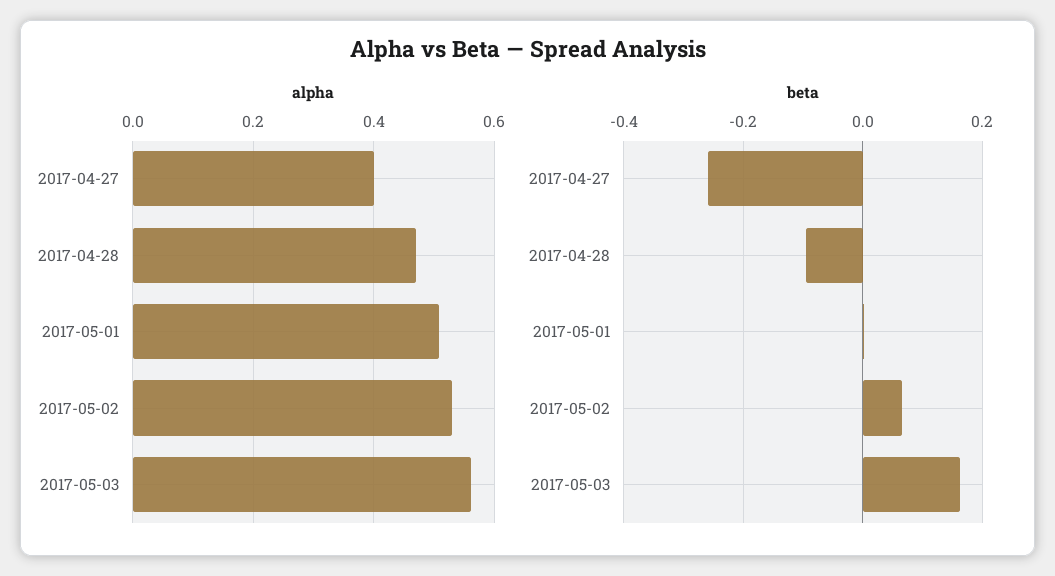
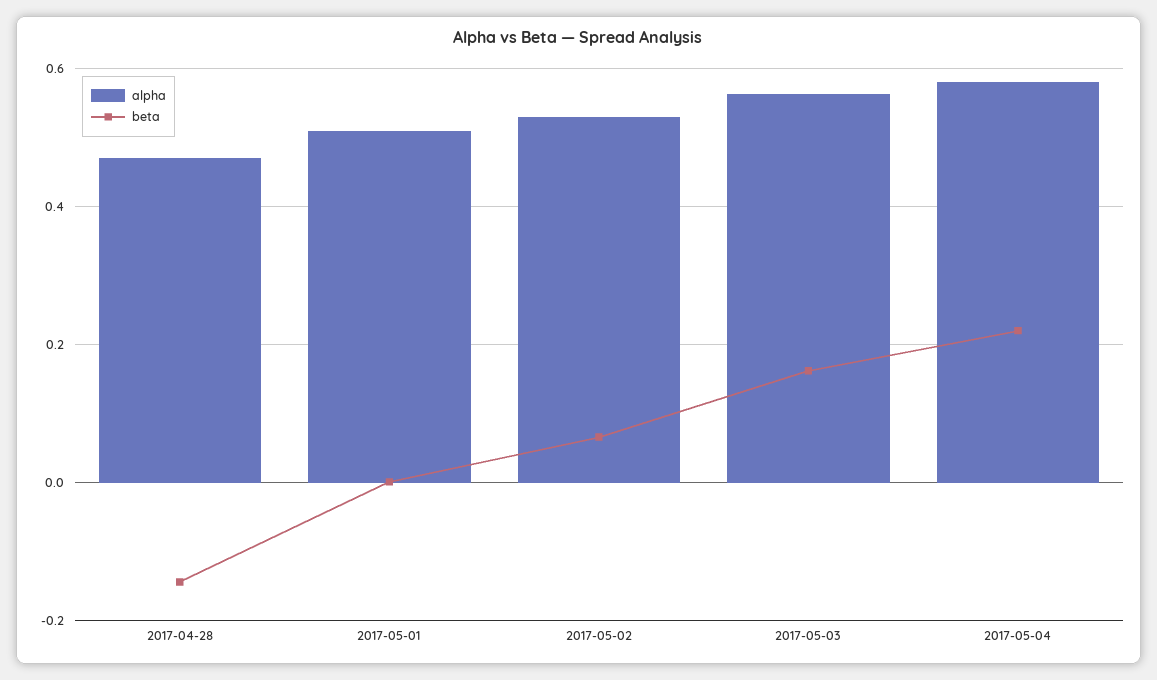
alpha, 2017-04-27: 0.4 -> none
beta, 2017-04-27: -0.26 -> none
beta, 2017-04-28: -0.1 -> -0.14
alpha, 2017-05-04: none -> 0.58
beta, 2017-05-04: none -> 0.22

